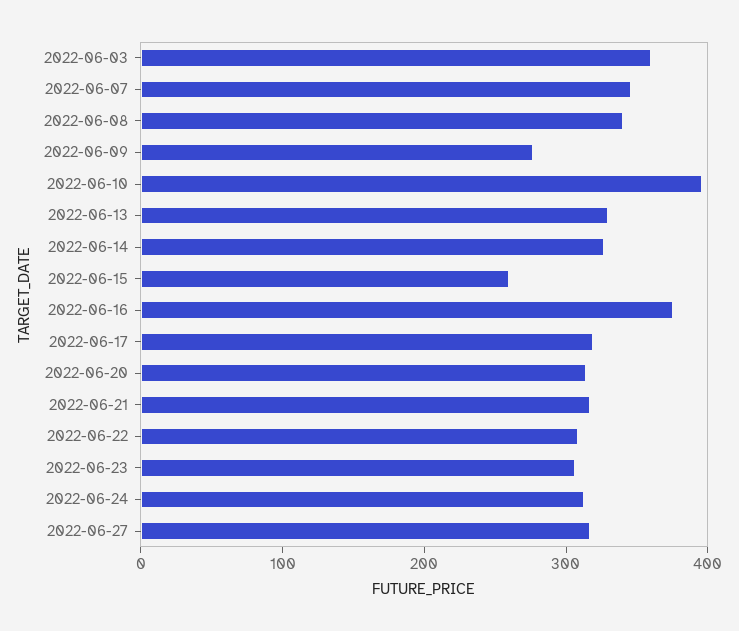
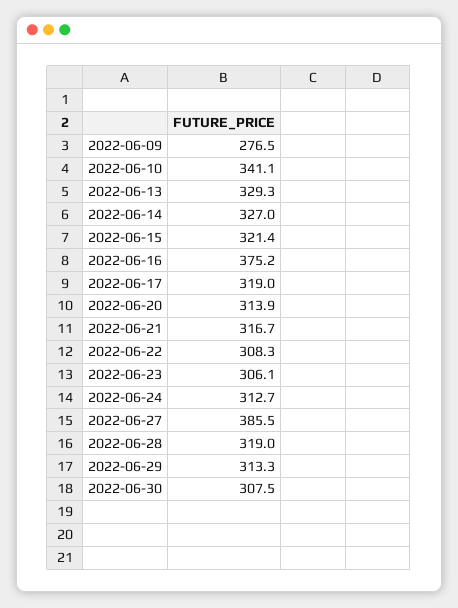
2022-06-03: 360 -> none
2022-06-07: 340 -> none
2022-06-08: 340 -> none
2022-06-10: 400 -> 341.1
2022-06-15: 260 -> 321.4
2022-06-27: 320 -> 385.5
2022-06-28: none -> 319
2022-06-29: none -> 313.3
2022-06-30: none -> 307.5

